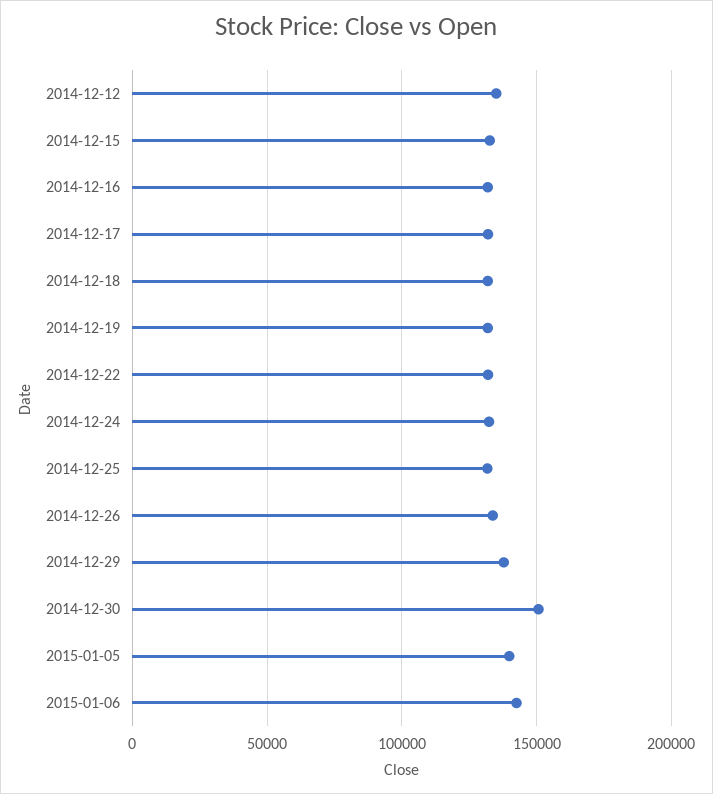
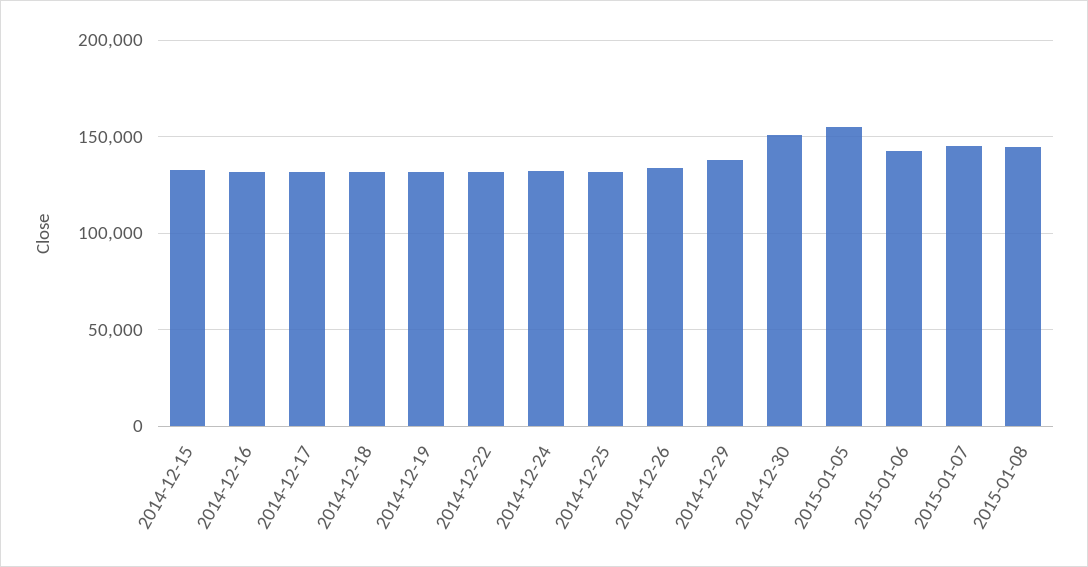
2014-12-12: 135000 -> none
2015-01-05: 140000 -> 155000
2015-01-07: none -> 145000
2015-01-08: none -> 145000

